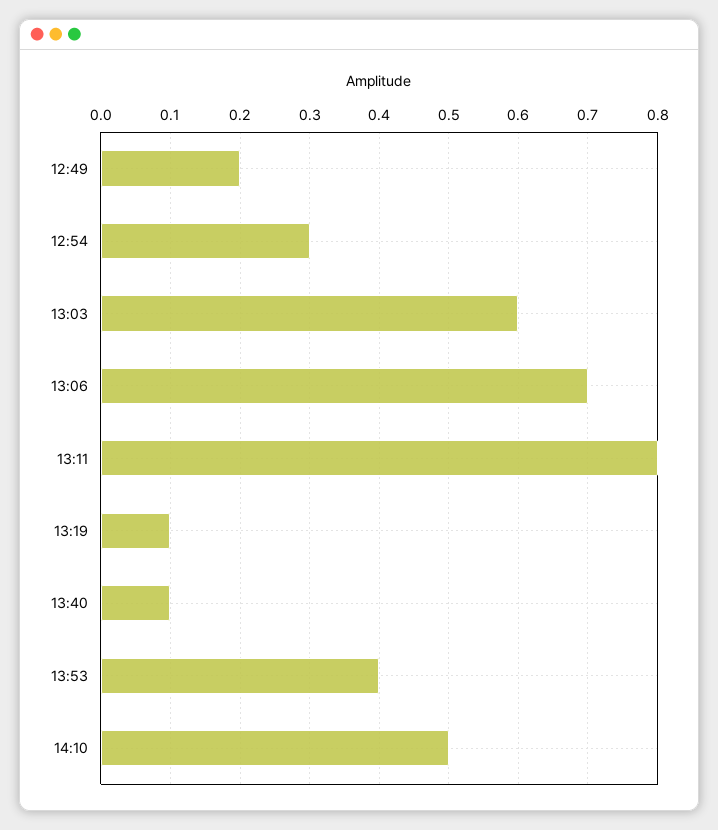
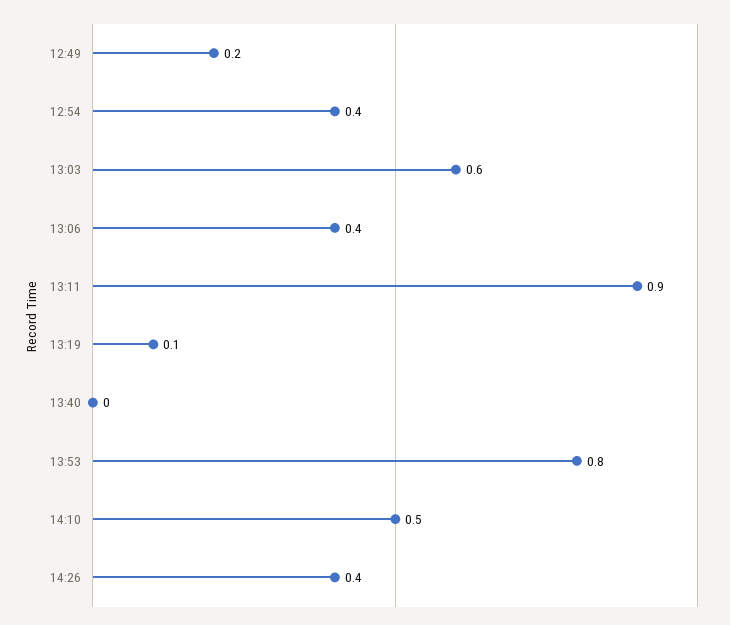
12:54: 0.3 -> 0.4
13:06: 0.7 -> 0.4
13:11: 0.8 -> 0.9
13:40: 0.1 -> 0
13:53: 0.4 -> 0.8
14:26: none -> 0.4

